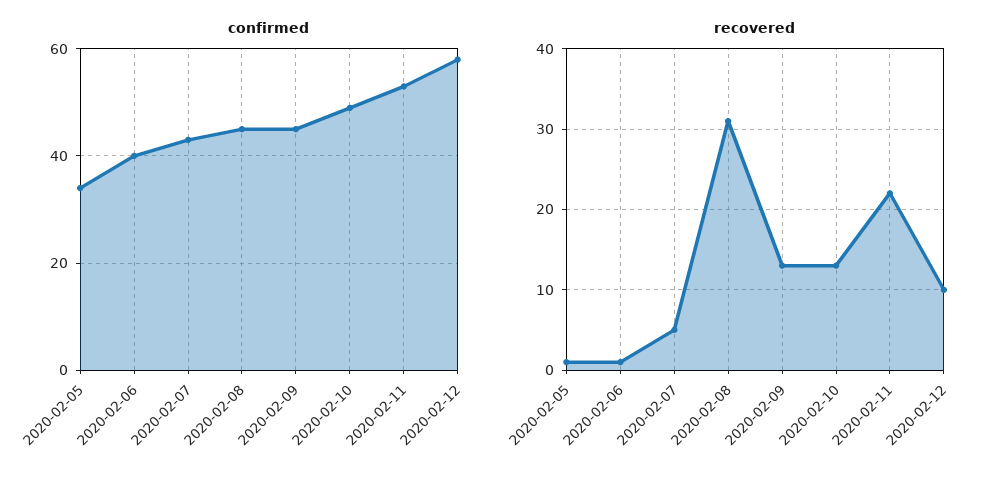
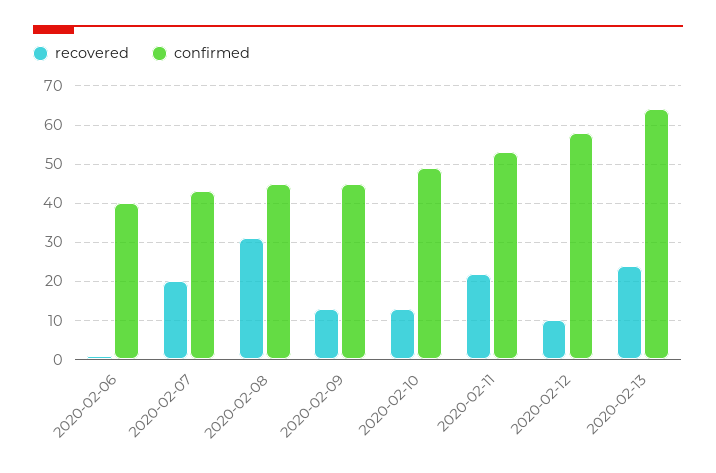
confirmed, 2020-02-05: 35 -> none
recovered, 2020-02-05: 1 -> none
recovered, 2020-02-07: 5 -> 20
recovered, 2020-02-13: none -> 25
confirmed, 2020-02-13: none -> 65

